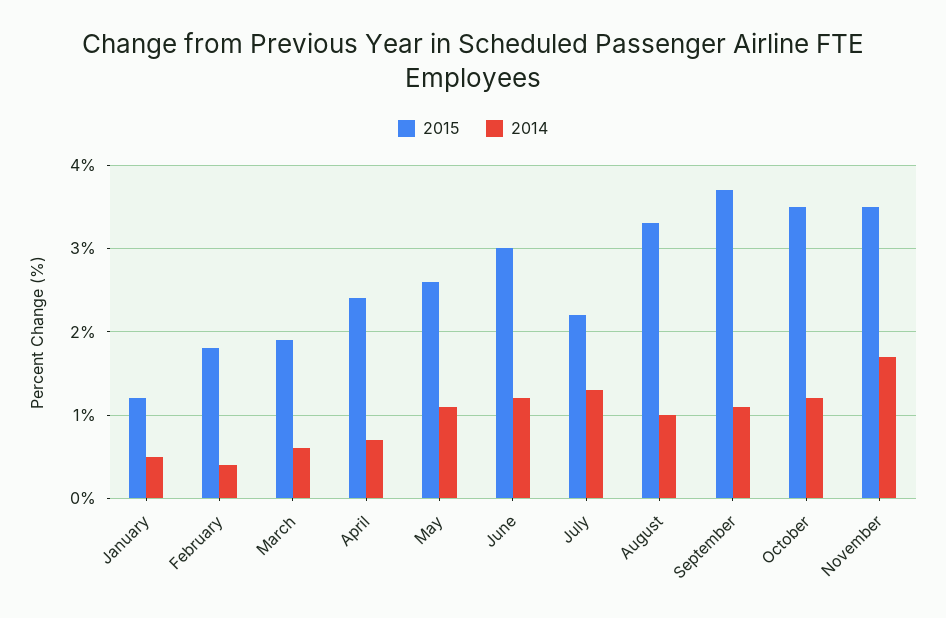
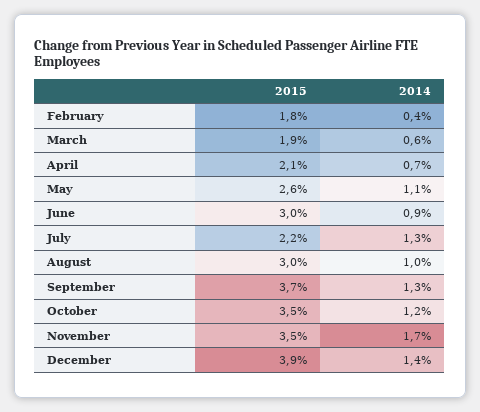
2015, January: 1.2 -> none
2014, January: 0.5 -> none
2015, April: 2.4 -> 2.1
2014, June: 1.2 -> 0.9
2015, August: 3.3 -> 3
2014, September: 1.1 -> 1.3
2015, December: none -> 3.9
2014, December: none -> 1.4

